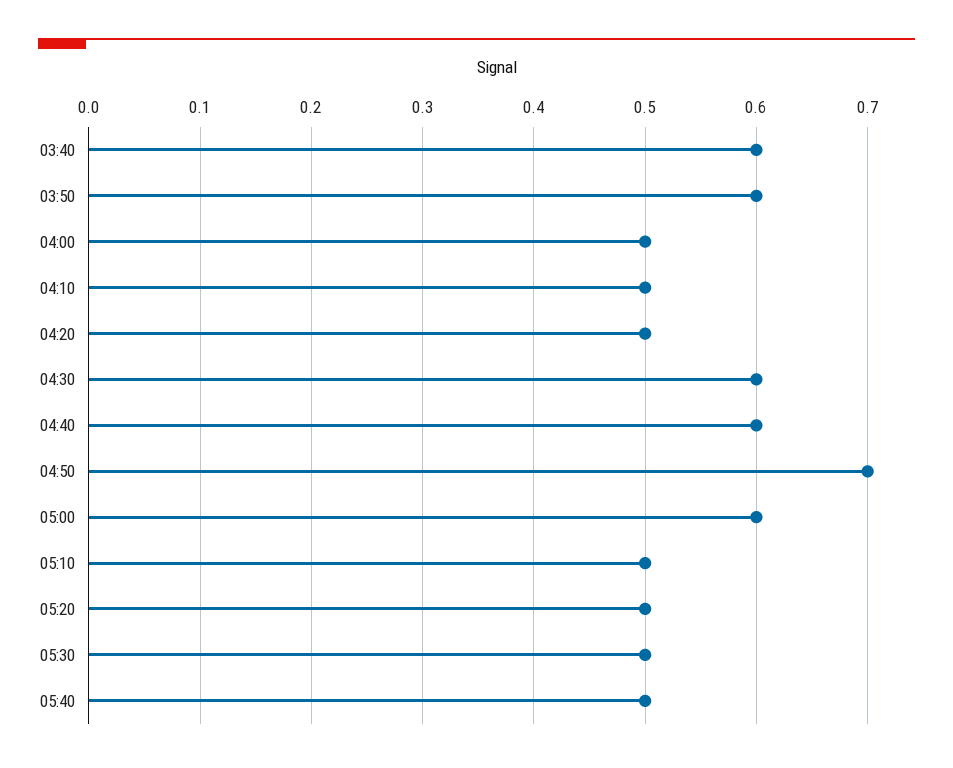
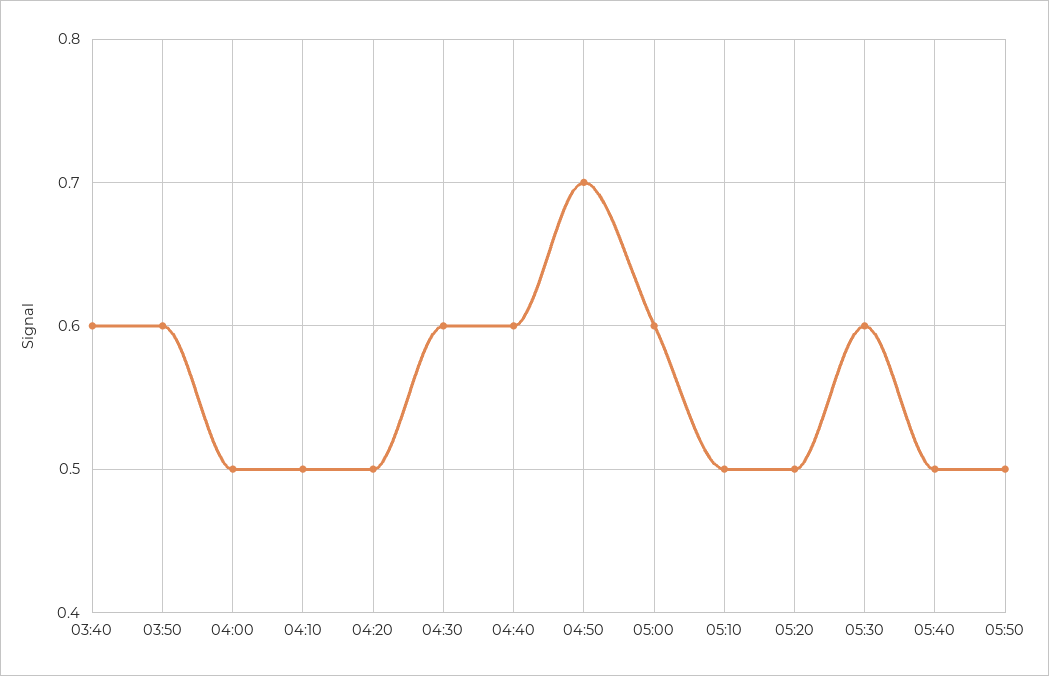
05:30: 0.5 -> 0.6
05:50: none -> 0.5

